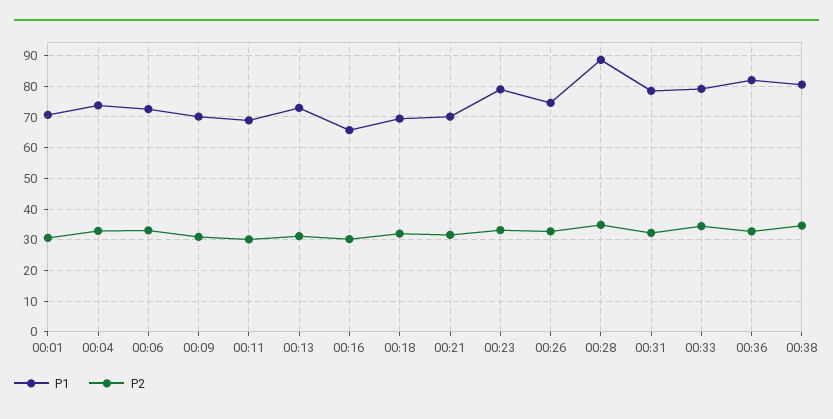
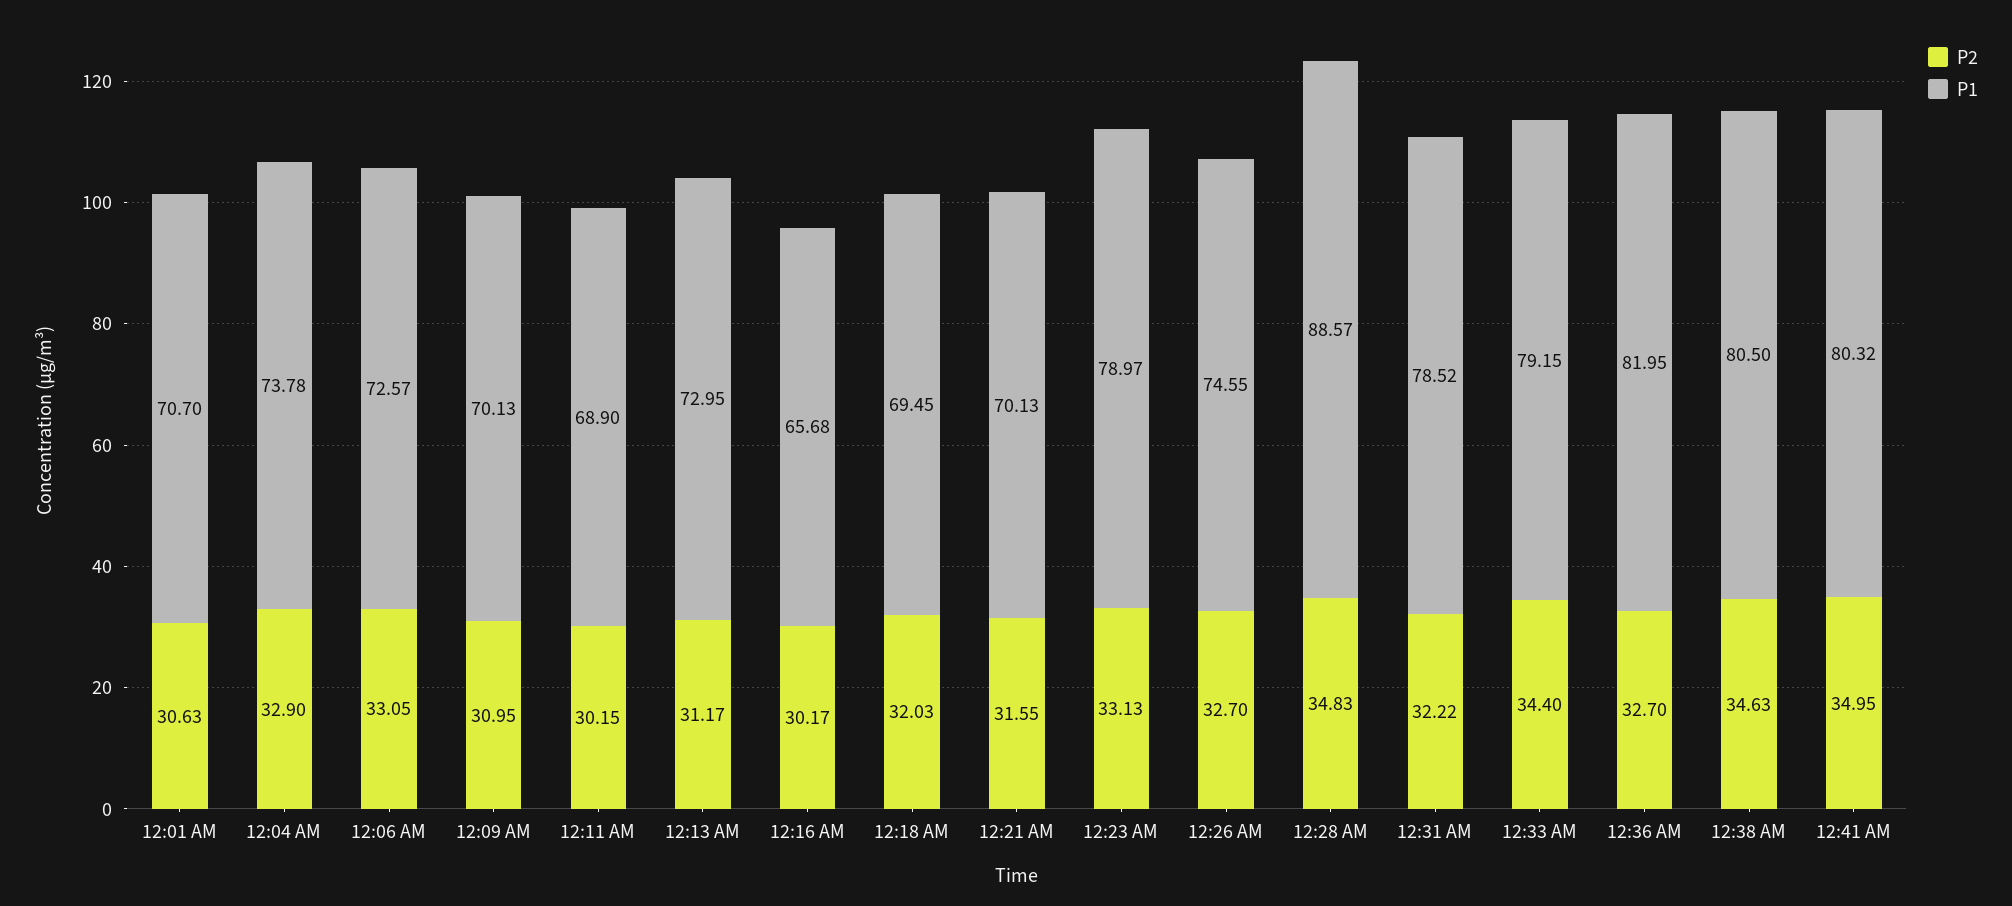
P2, 12:41 AM: none -> 34.95
P1, 12:41 AM: none -> 80.32

